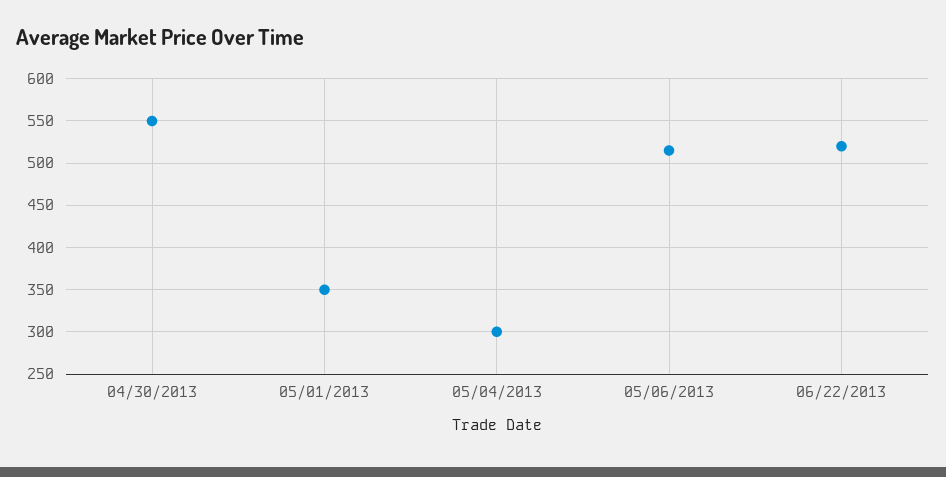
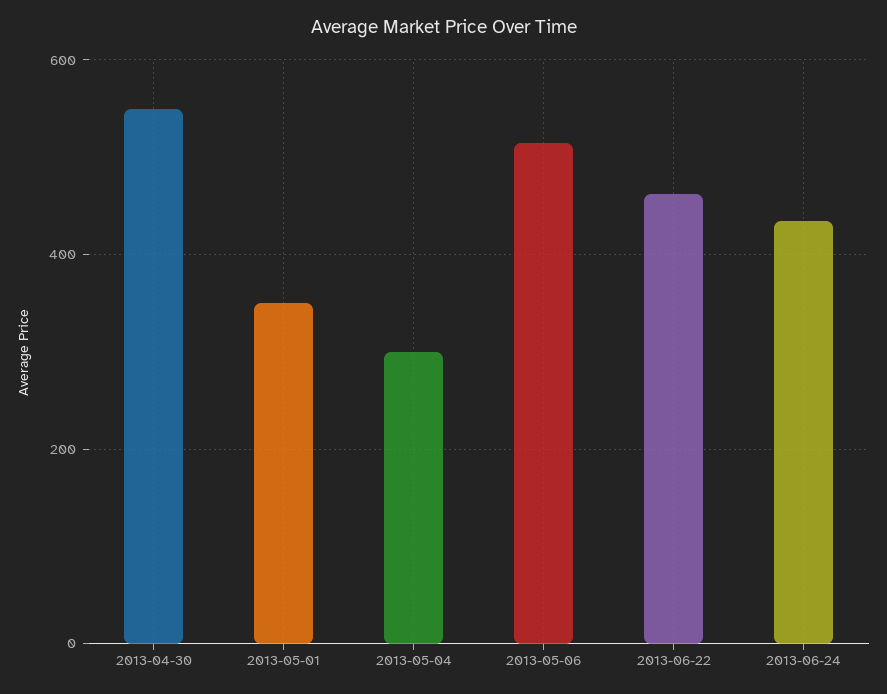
06/22/2013: 520 -> 460
2013-06-24: none -> 440

